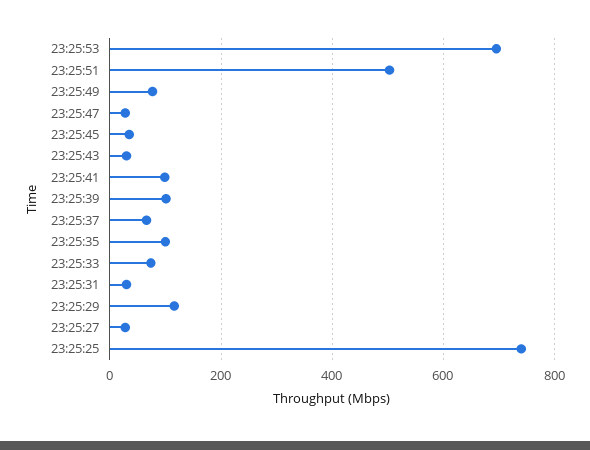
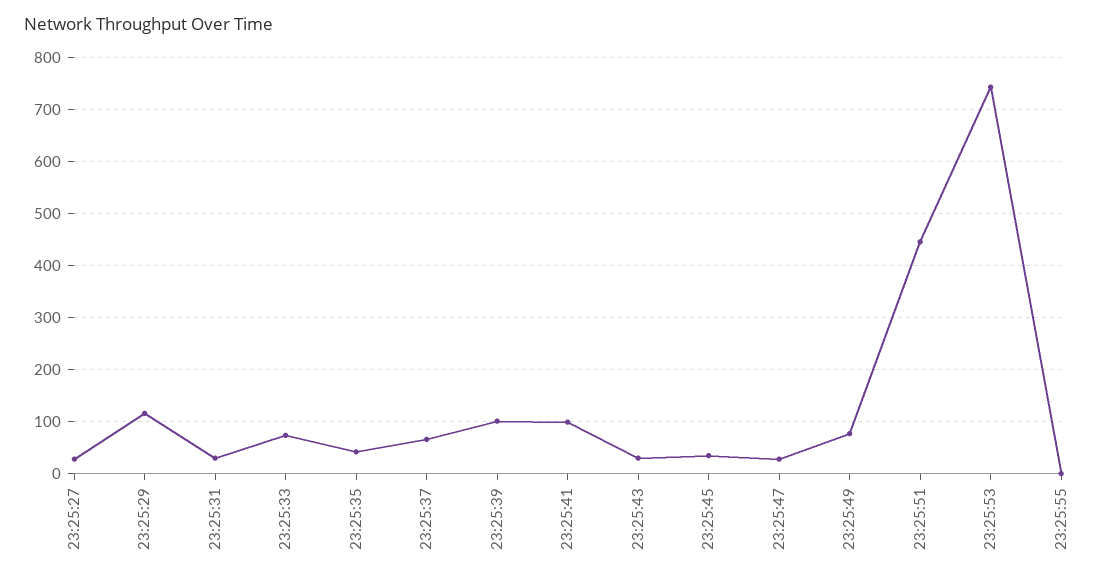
23:25:53: 700 -> 740
23:25:51: 500 -> 440
23:25:35: 100 -> 40
23:25:25: 740 -> none
23:25:55: none -> 0

